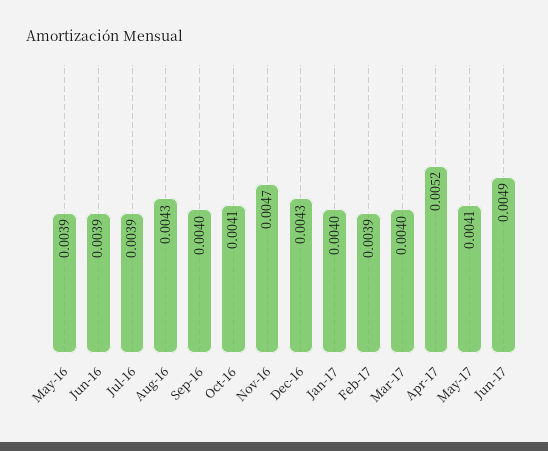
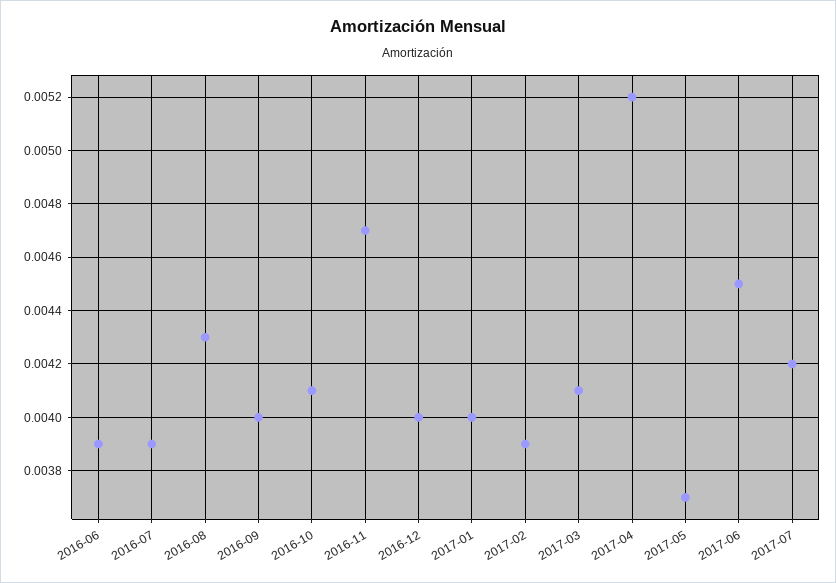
May-16: 0.0039 -> none
Dec-16: 0.0043 -> 0.004
Mar-17: 0.004 -> 0.0041
May-17: 0.0041 -> 0.0037
Jun-17: 0.0049 -> 0.0045
2017-07: none -> 0.0042

